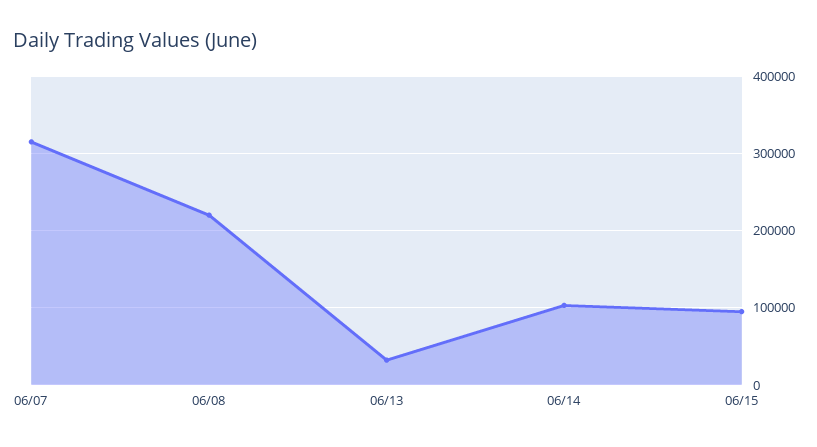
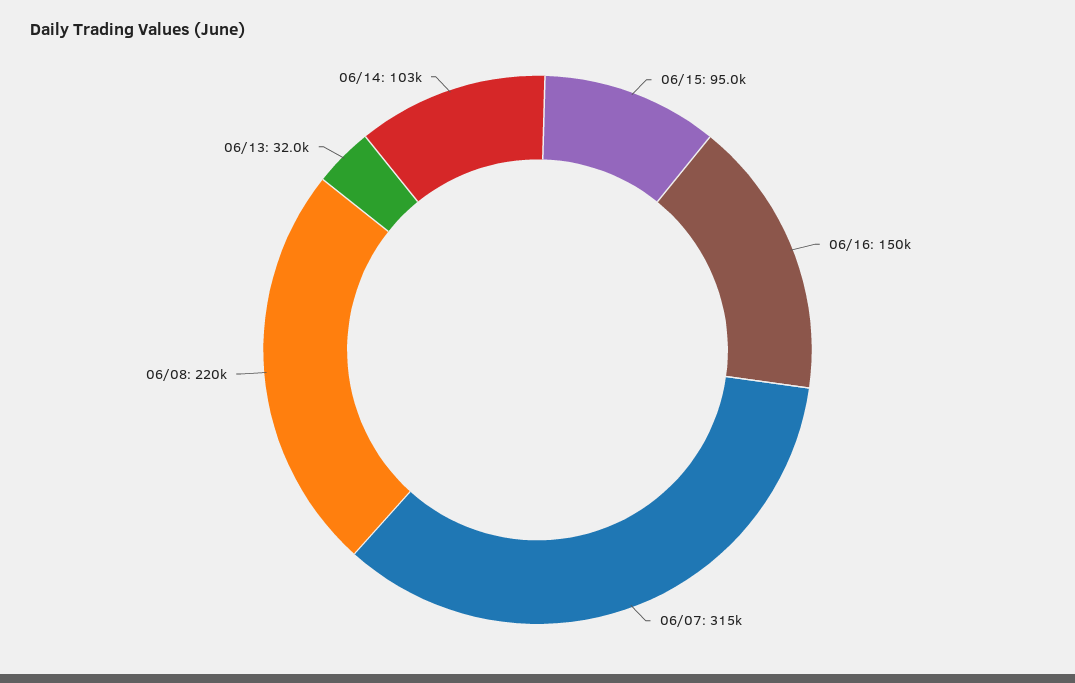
06/16: none -> 150000

